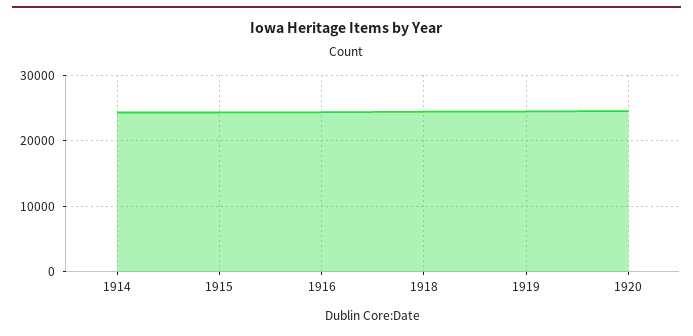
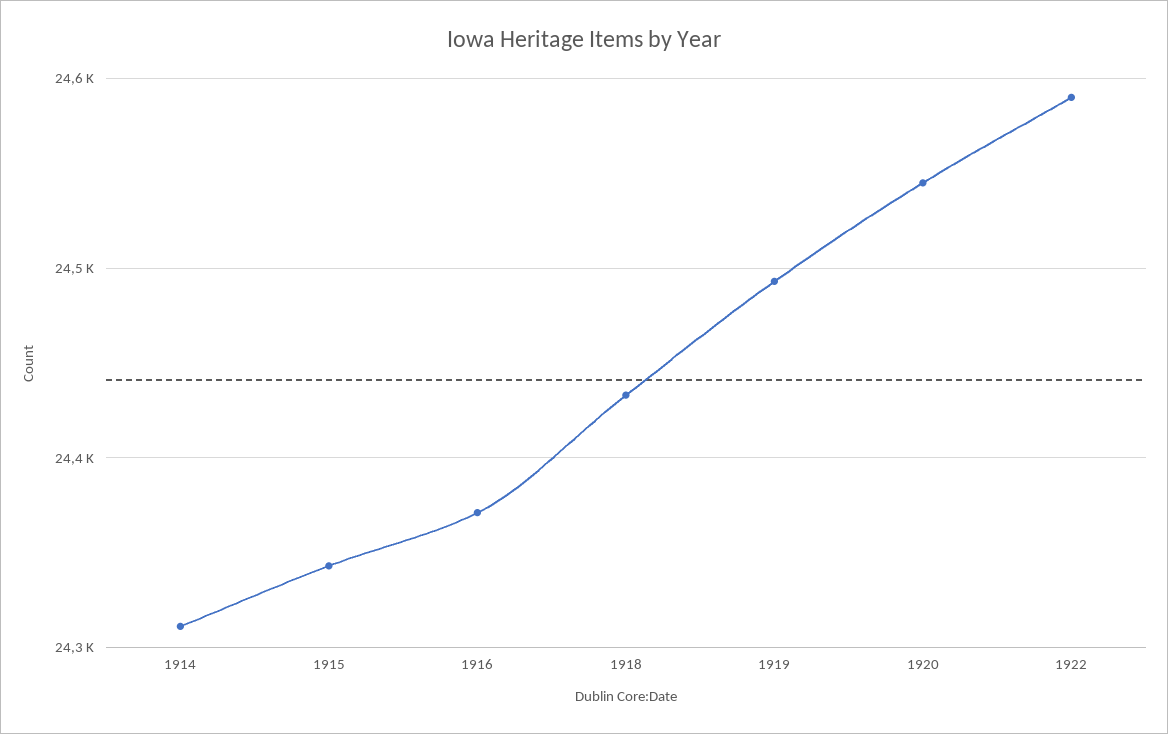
1922: none -> 24590

